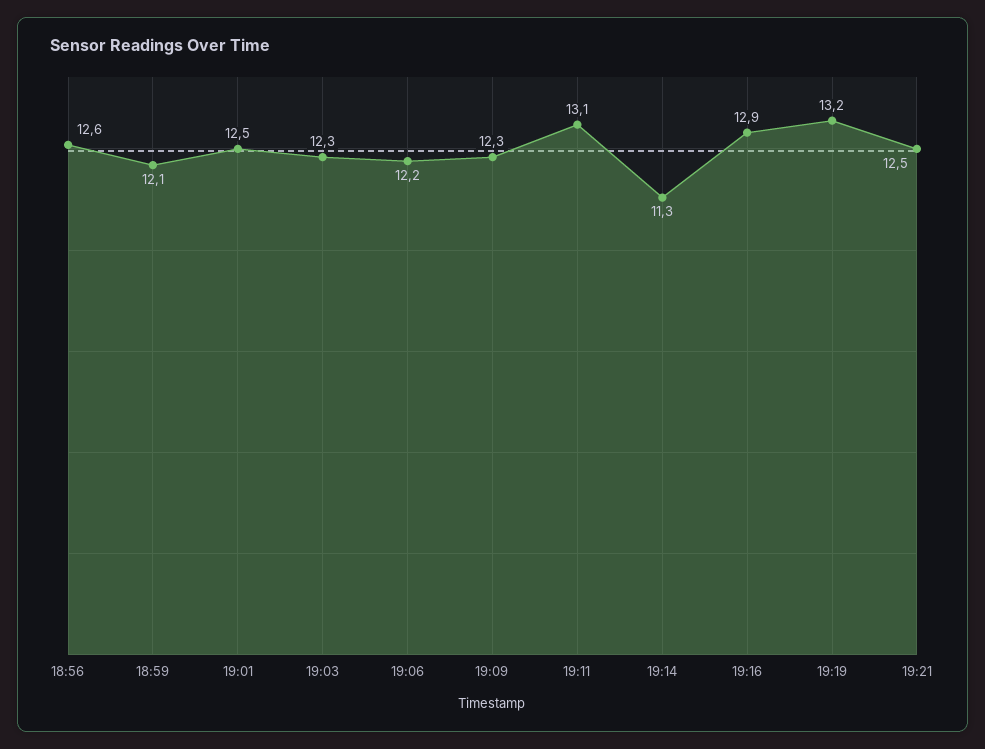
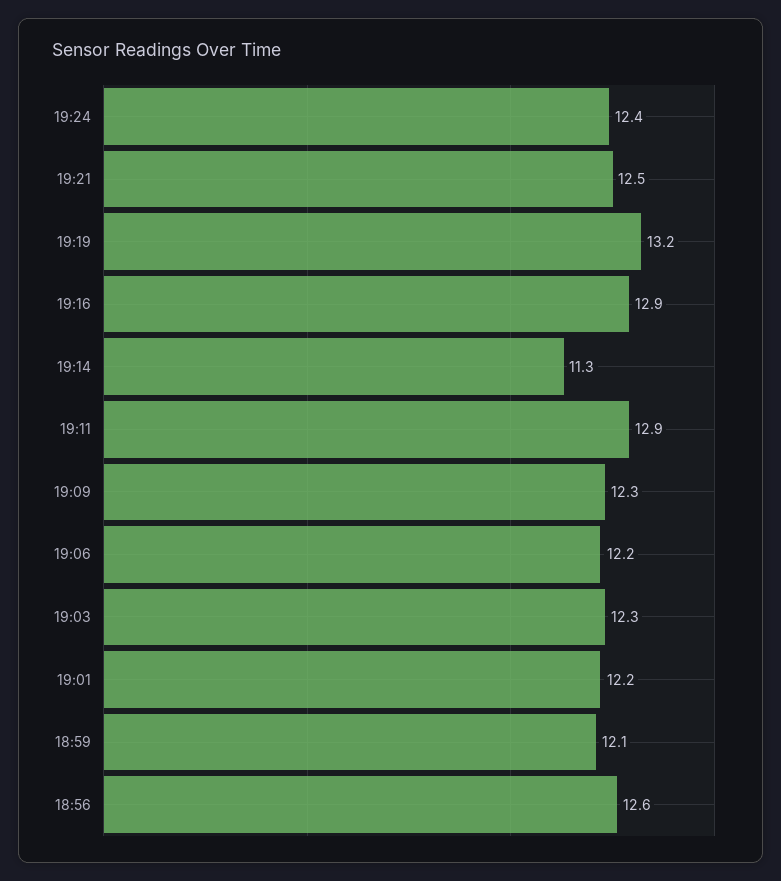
19:01: 12.5 -> 12.2
19:11: 13.1 -> 12.9
19:24: none -> 12.4

